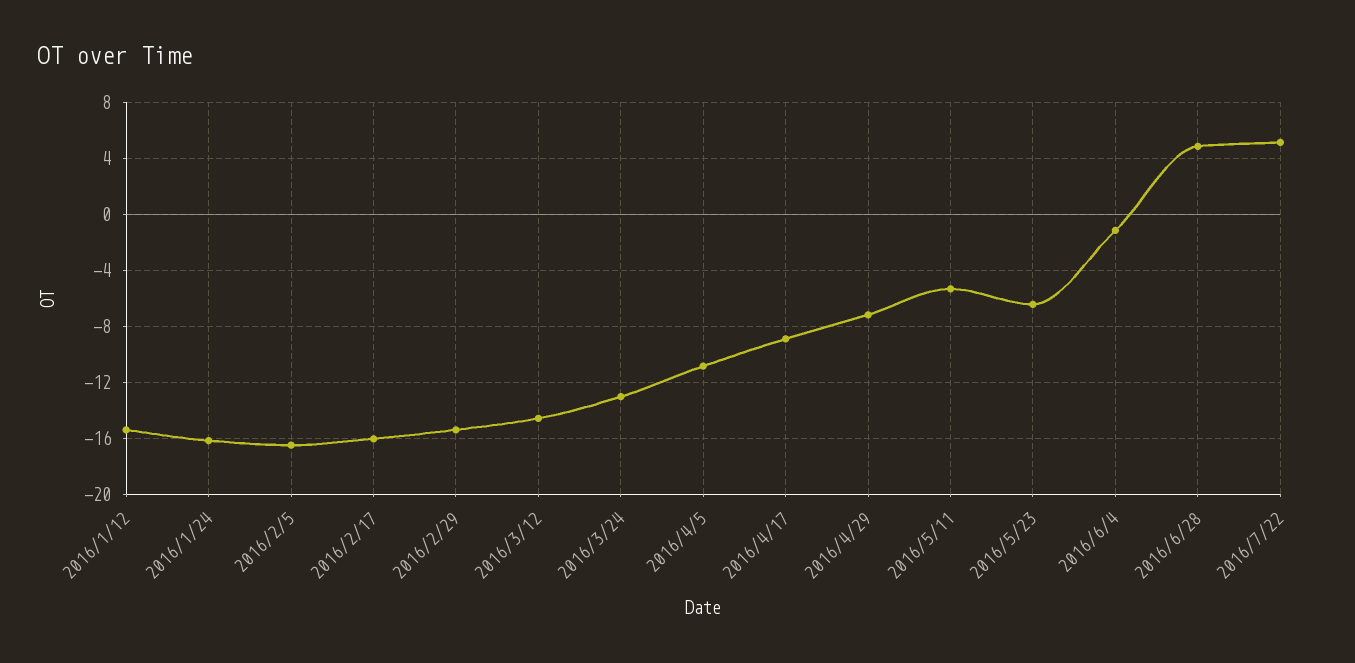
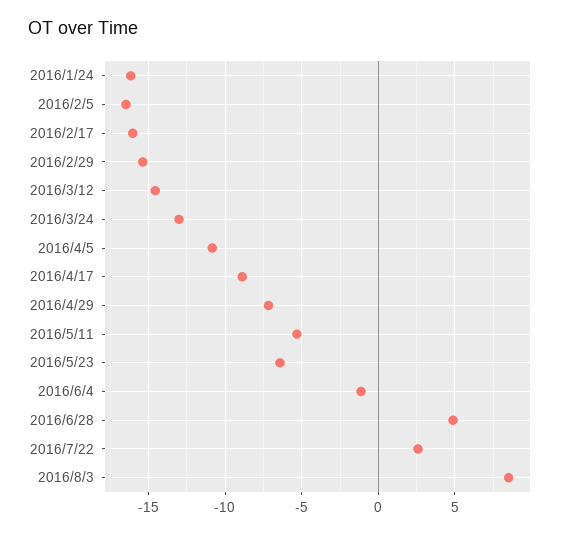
2016/1/12: -15.5 -> none
2016/7/22: 5 -> 2.5
2016/8/3: none -> 8.5

